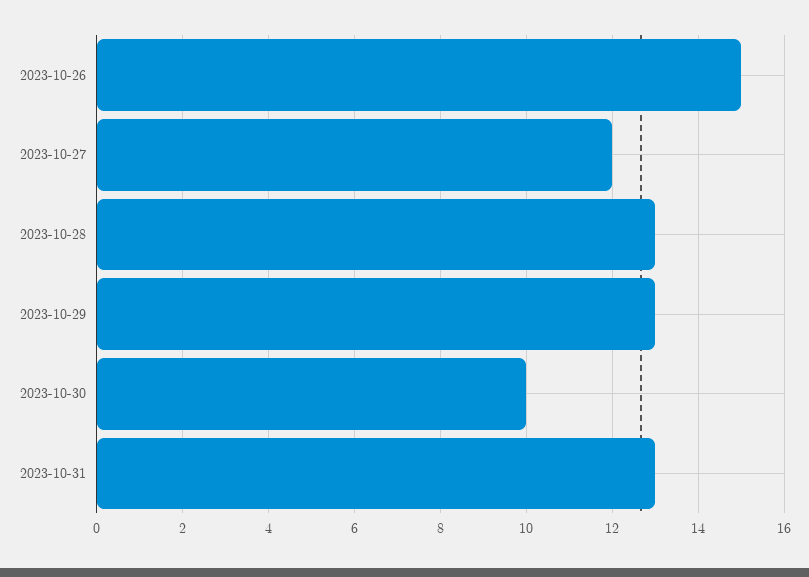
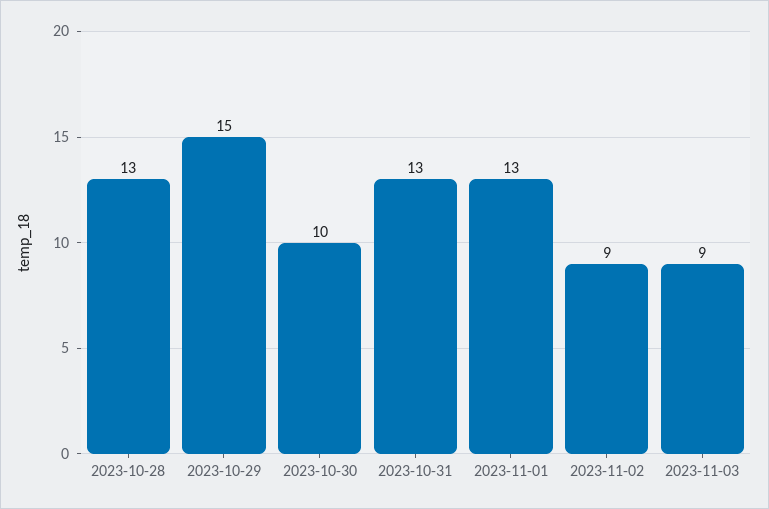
2023-10-26: 15 -> none
2023-10-27: 12 -> none
2023-10-29: 13 -> 15
2023-11-01: none -> 13
2023-11-02: none -> 9
2023-11-03: none -> 9

